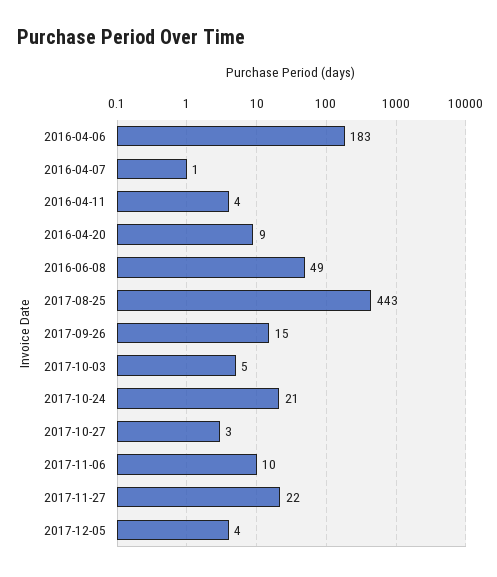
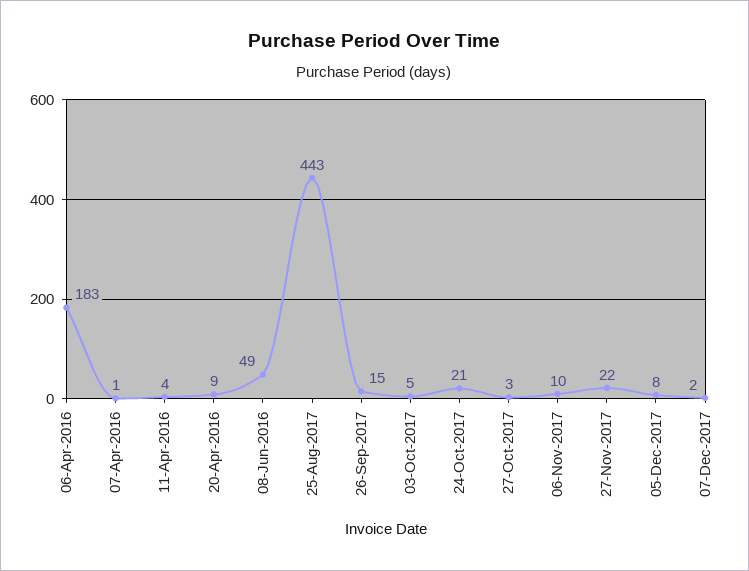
2017-12-05: 4 -> 8
07-Dec-2017: none -> 2

